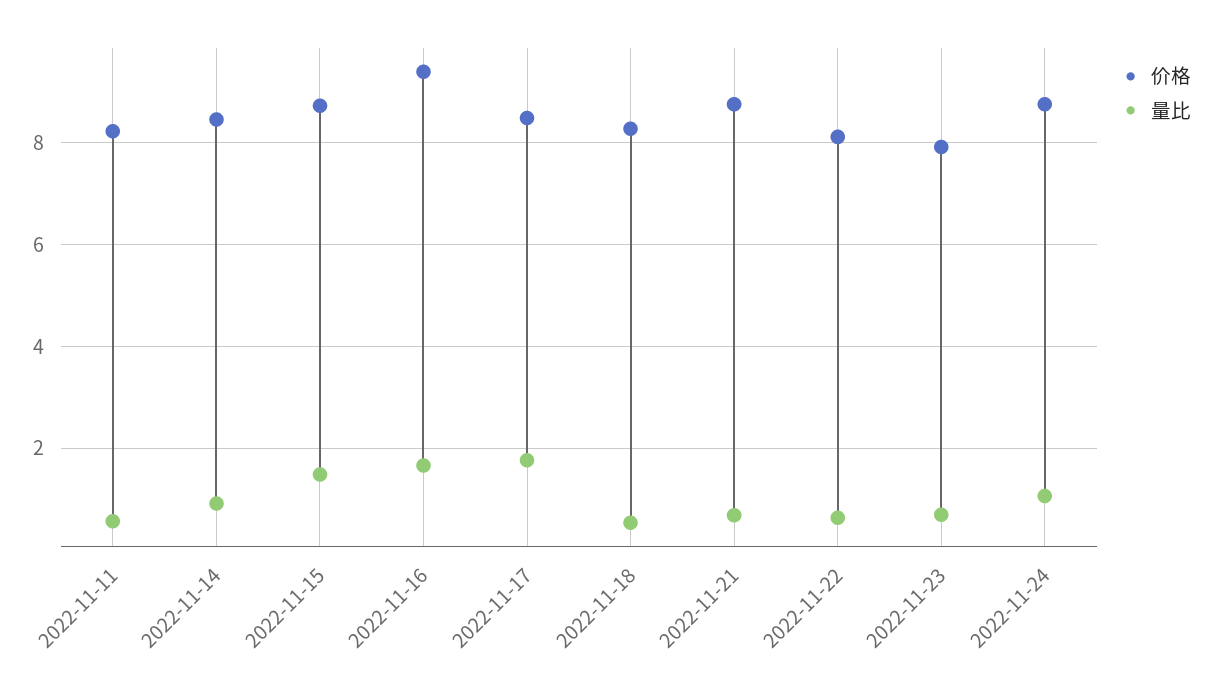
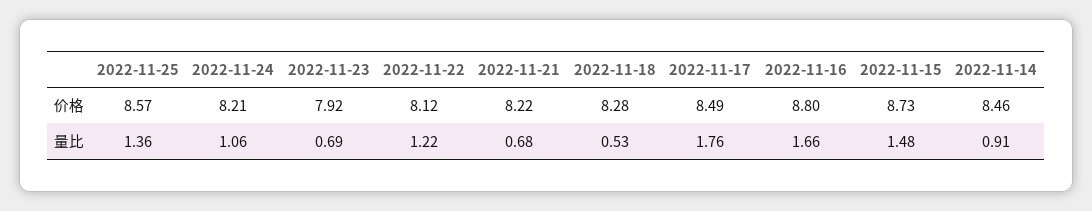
价格, 2022-11-11: 8.2 -> none
量比, 2022-11-11: 0.6 -> none
价格, 2022-11-16: 9.4 -> 8.8
价格, 2022-11-21: 8.8 -> 8.22
量比, 2022-11-22: 0.6 -> 1.22
价格, 2022-11-24: 8.8 -> 8.21
价格, 2022-11-25: none -> 8.57
量比, 2022-11-25: none -> 1.36

